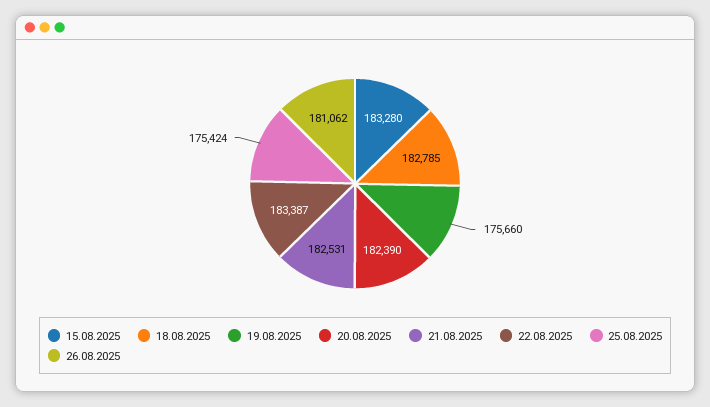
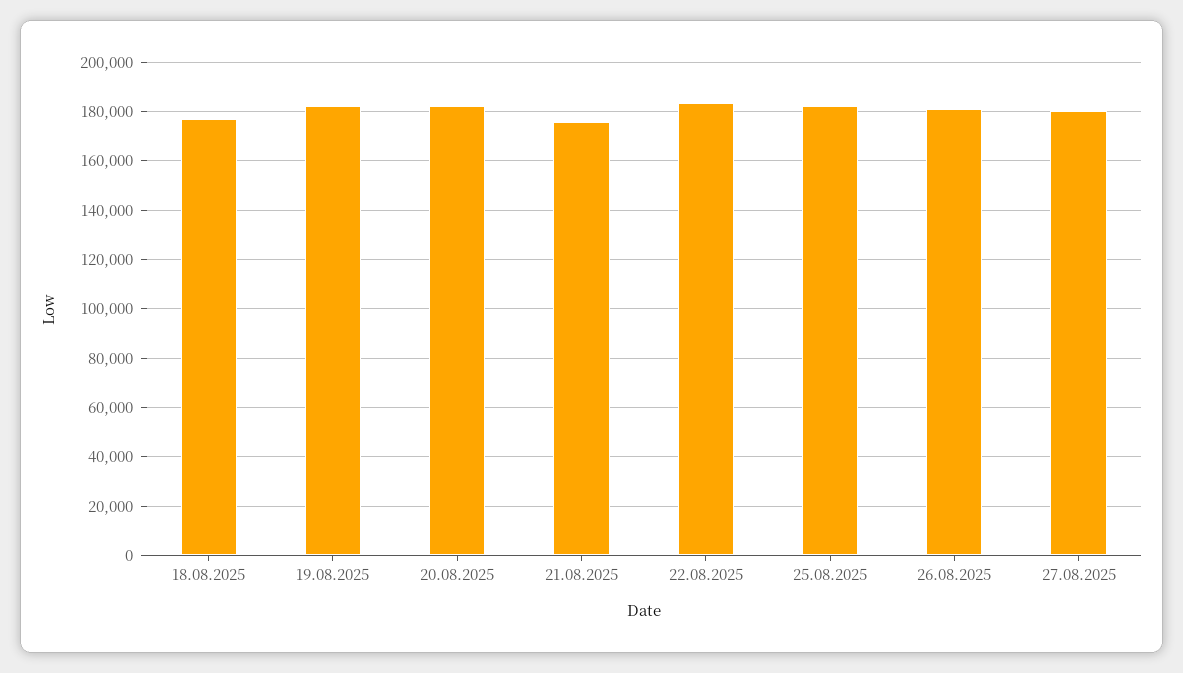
15.08.2025: 183280 -> none
18.08.2025: 182785 -> 177500
19.08.2025: 175660 -> 182500
21.08.2025: 182531 -> 175000
25.08.2025: 175424 -> 182500
27.08.2025: none -> 180000

